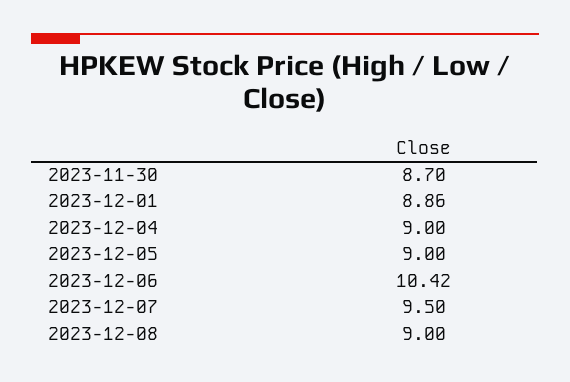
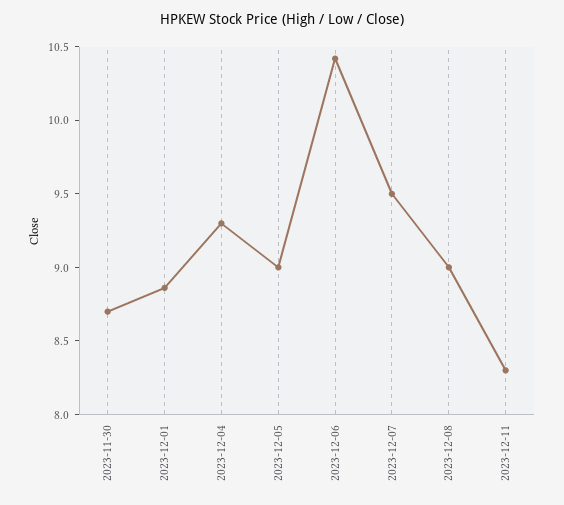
2023-12-04: 9 -> 9.3
2023-12-11: none -> 8.3

